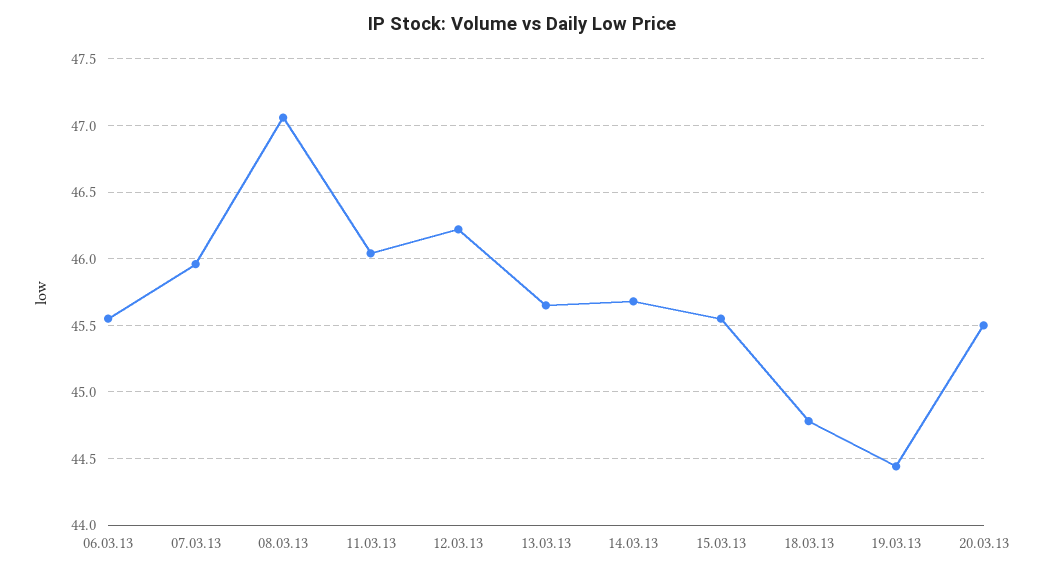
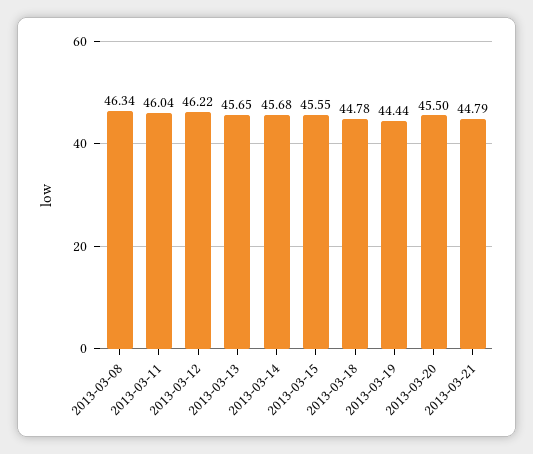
06.03.13: 45.55 -> none
07.03.13: 45.95 -> none
08.03.13: 47.05 -> 46.34
2013-03-21: none -> 44.79

